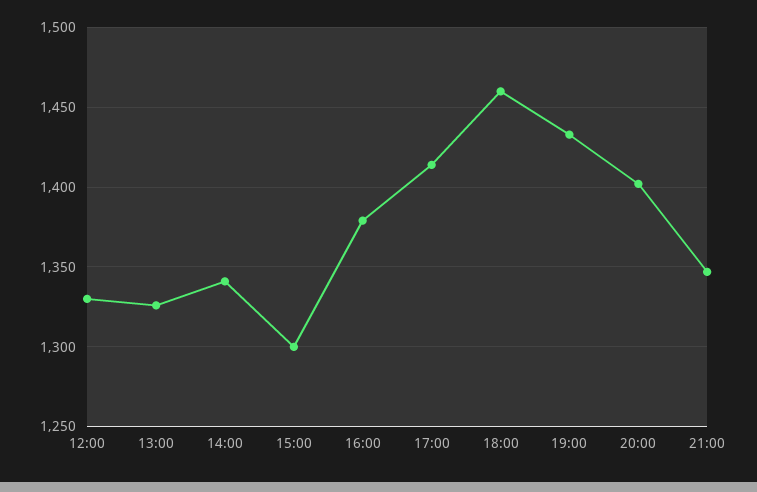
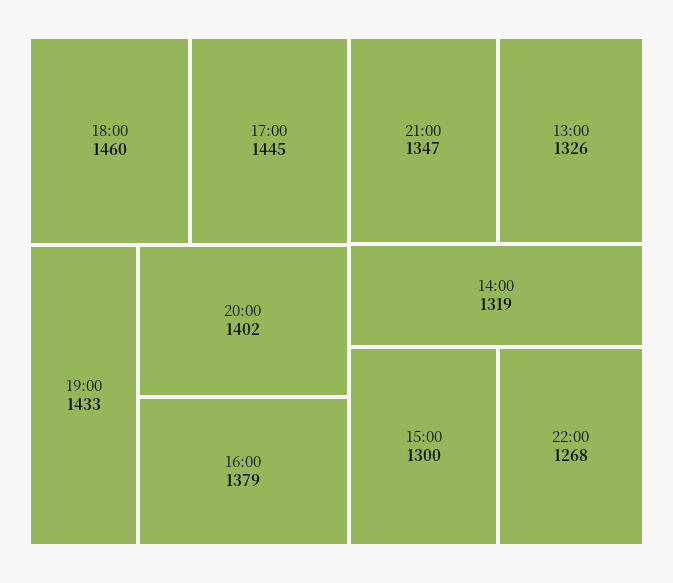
12:00: 1330 -> none
14:00: 1340 -> 1319
17:00: 1415 -> 1445
22:00: none -> 1268

